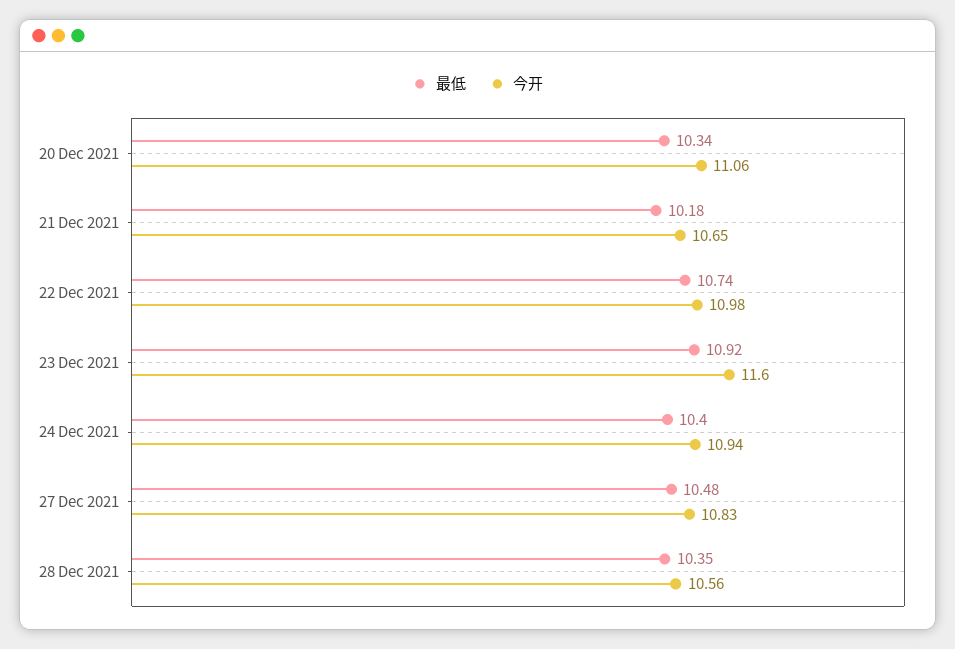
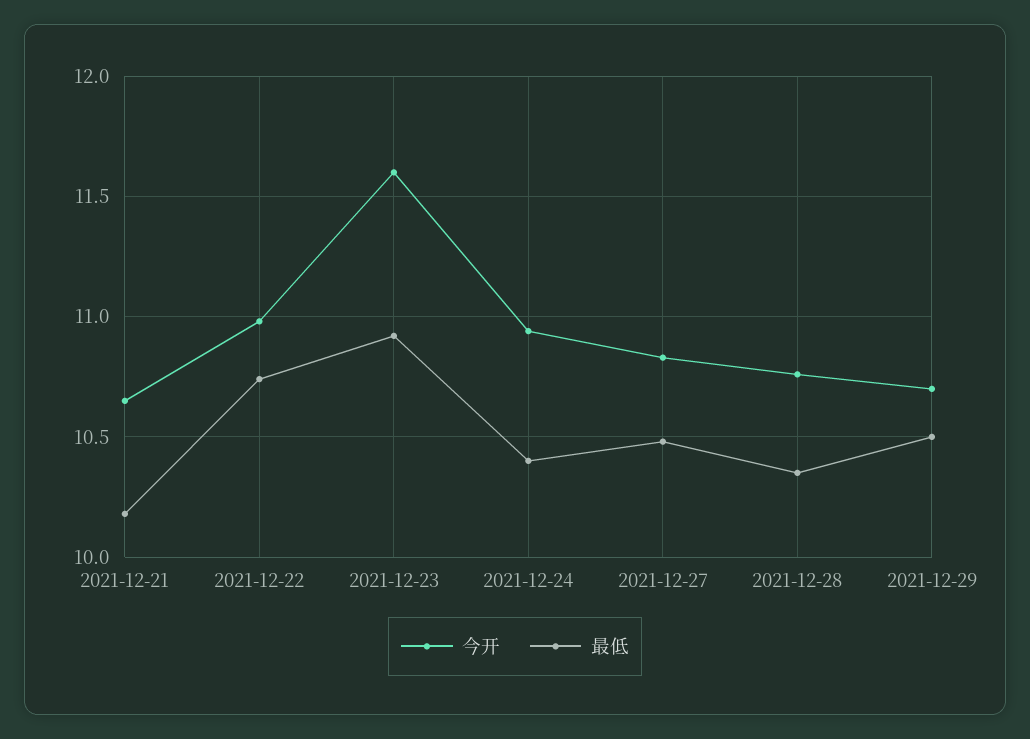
最低, 20 Dec 2021: 10.34 -> none
今开, 20 Dec 2021: 11.06 -> none
今开, 28 Dec 2021: 10.56 -> 10.75
今开, 2021-12-29: none -> 10.7
最低, 2021-12-29: none -> 10.5

